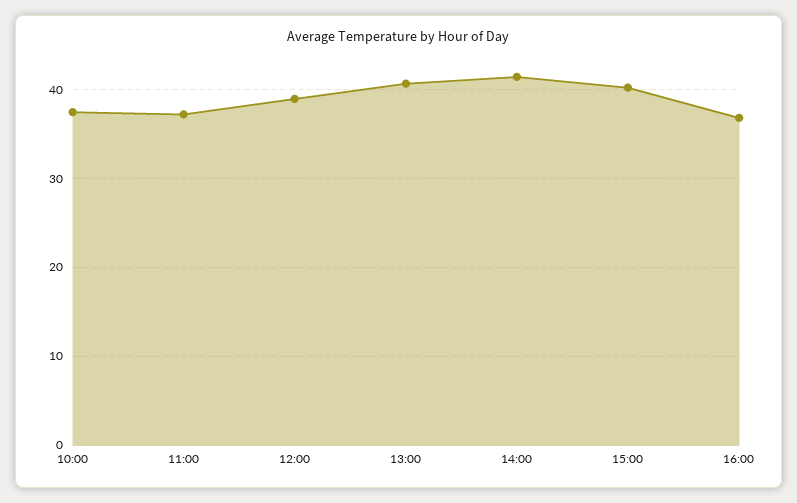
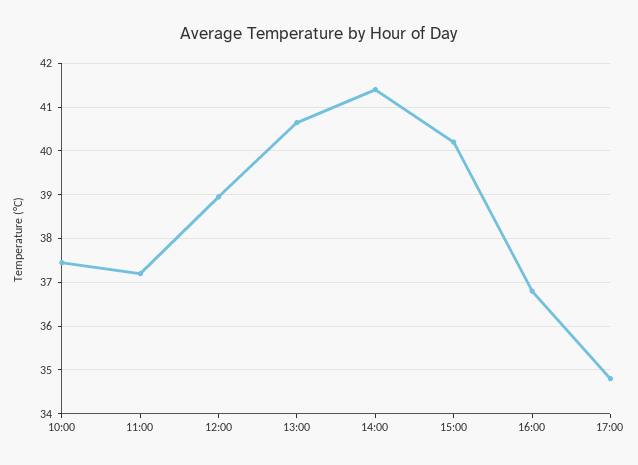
17:00: none -> 34.8

